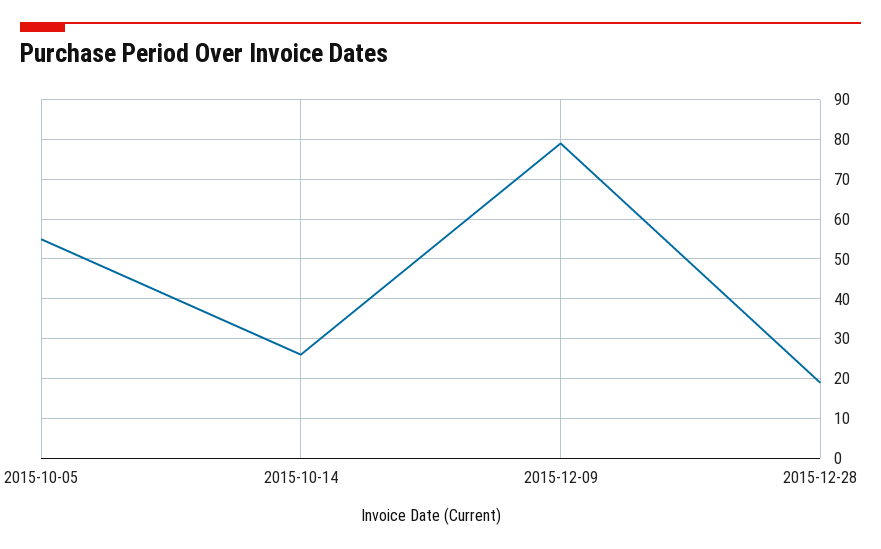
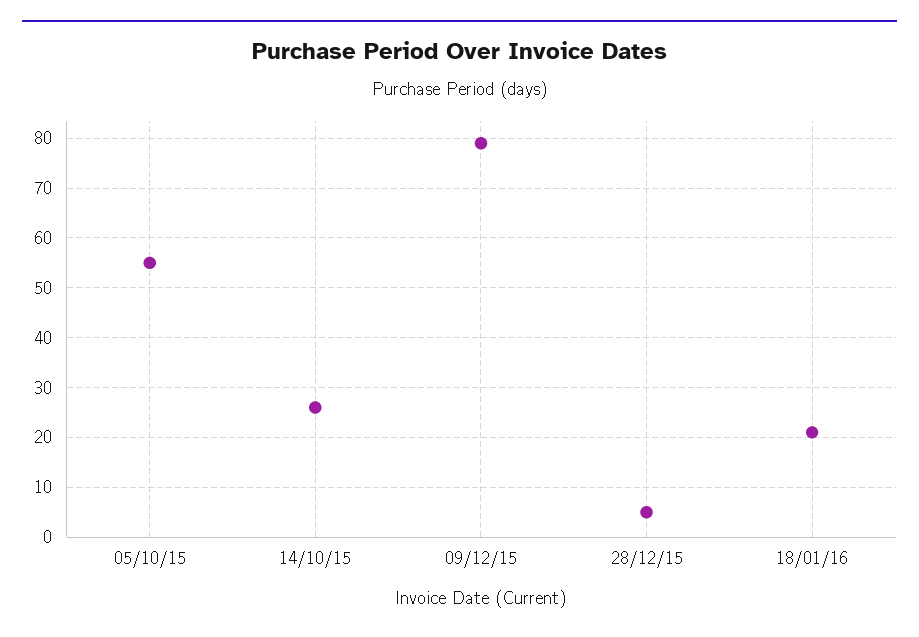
2015-12-28: 20 -> 5
18/01/16: none -> 20

